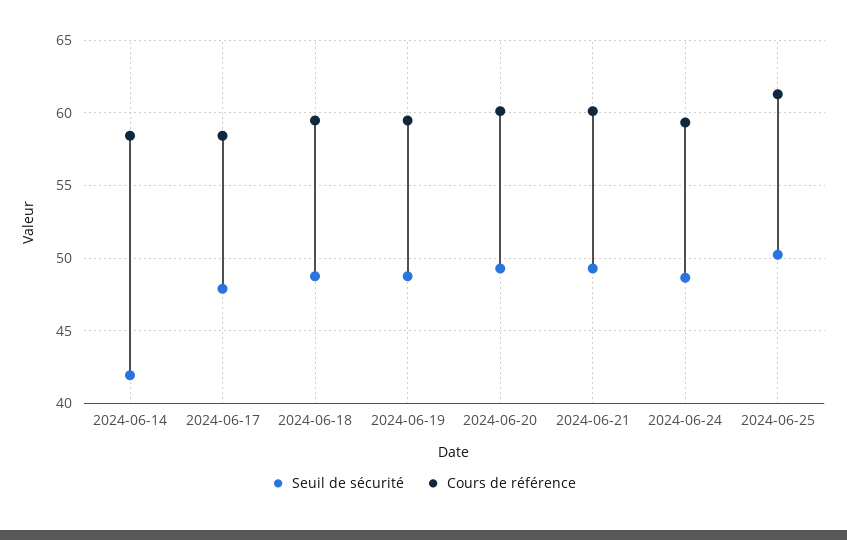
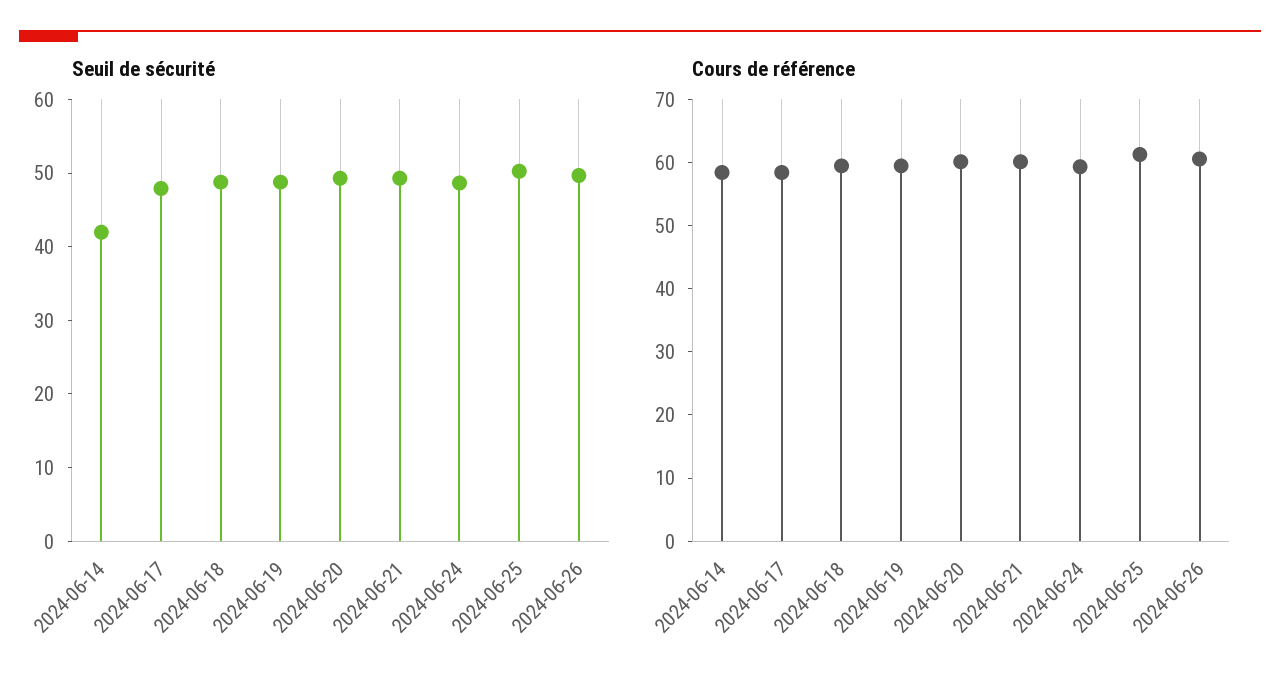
Seuil de sécurité, 2024-06-26: none -> 50
Cours de référence, 2024-06-26: none -> 60

